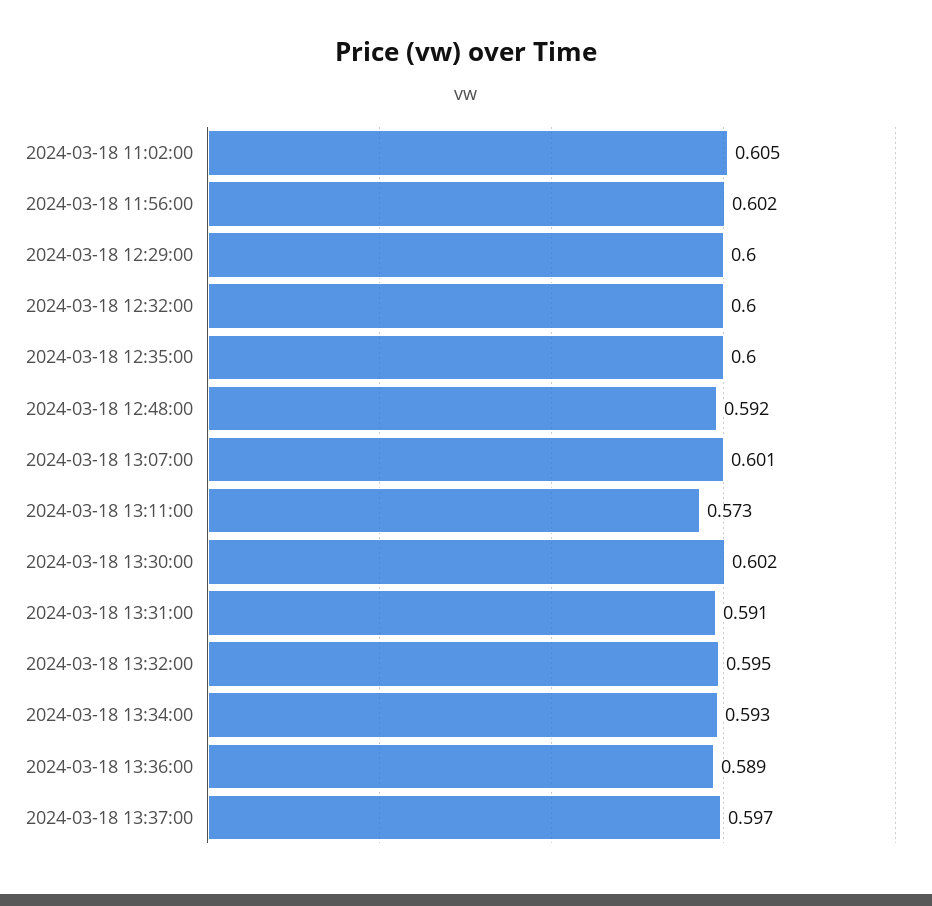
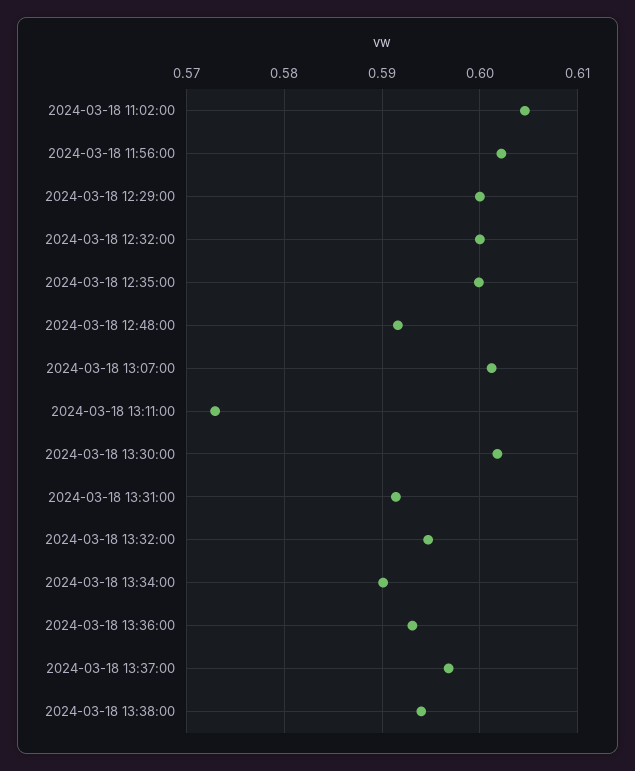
2024-03-18 13:34:00: 0.593 -> 0.59
2024-03-18 13:36:00: 0.589 -> 0.593
2024-03-18 13:38:00: none -> 0.594

